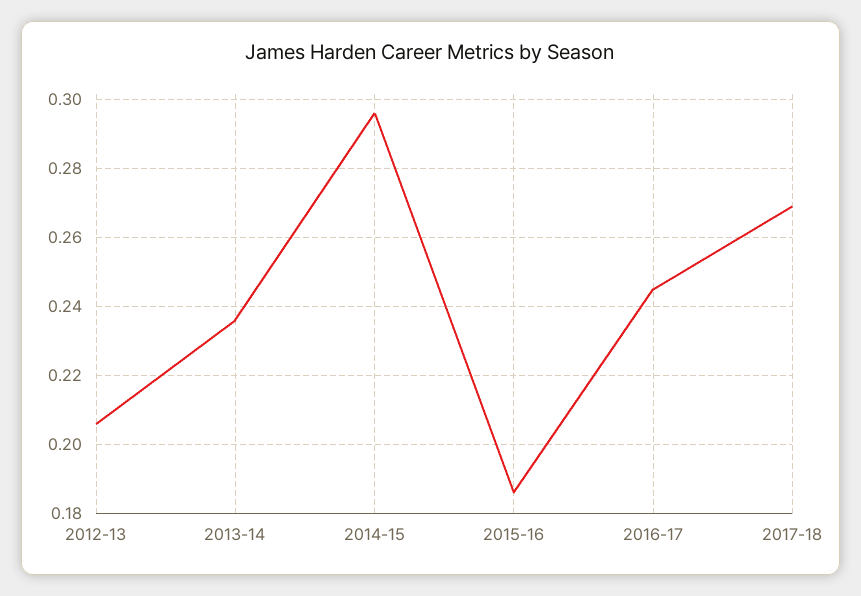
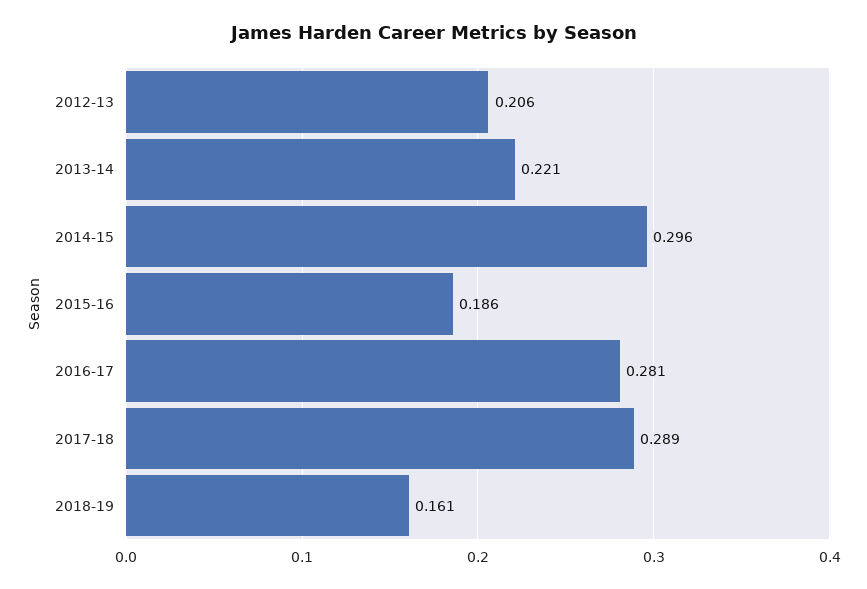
2013-14: 0.235 -> 0.221
2016-17: 0.245 -> 0.281
2017-18: 0.27 -> 0.289
2018-19: none -> 0.161

